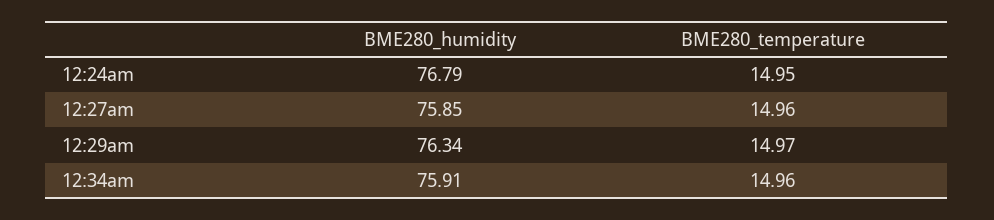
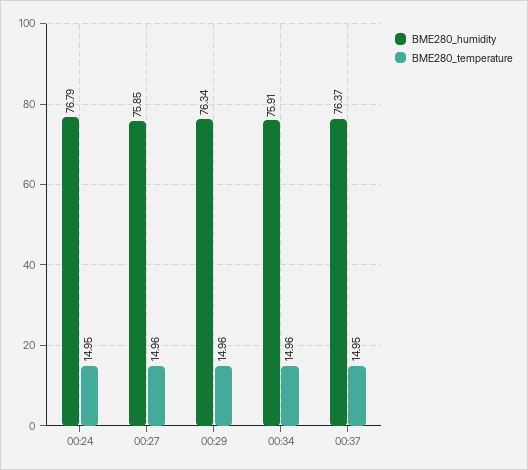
BME280_temperature, 12:29am: 14.97 -> 14.96
BME280_humidity, 00:37: none -> 76.37
BME280_temperature, 00:37: none -> 14.95

